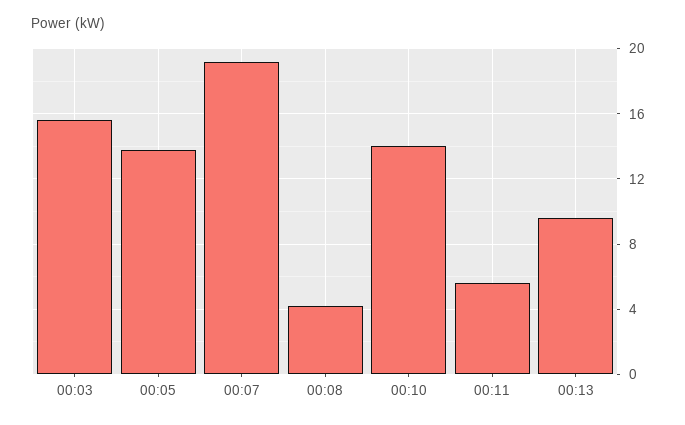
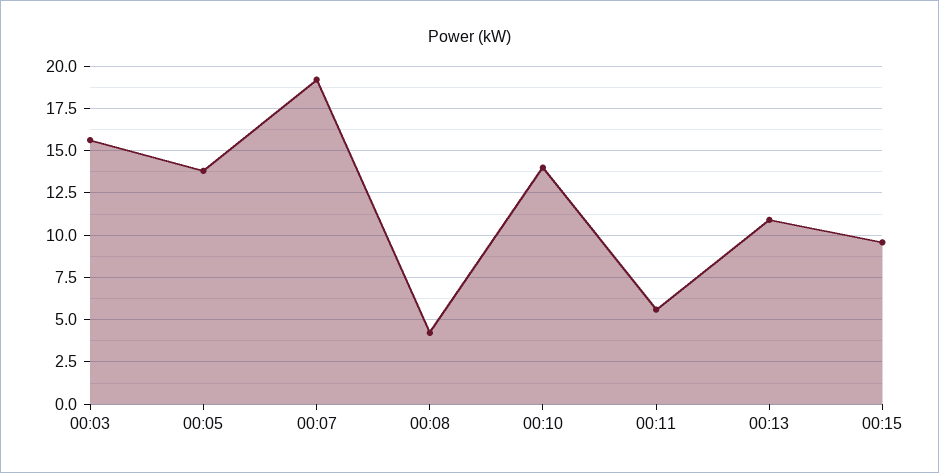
00:13: 9.5 -> 11
00:15: none -> 9.5

